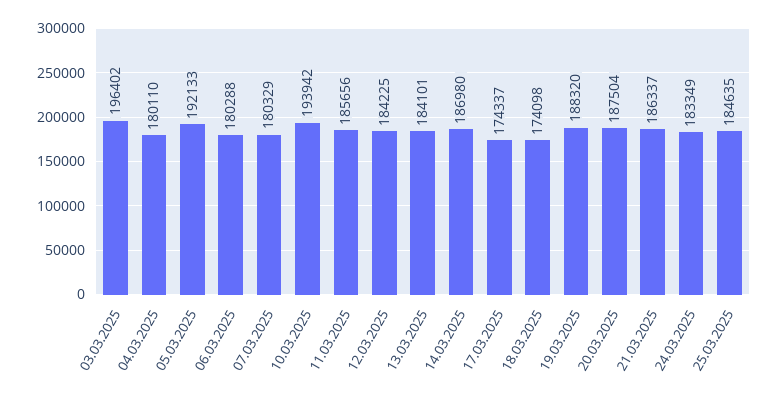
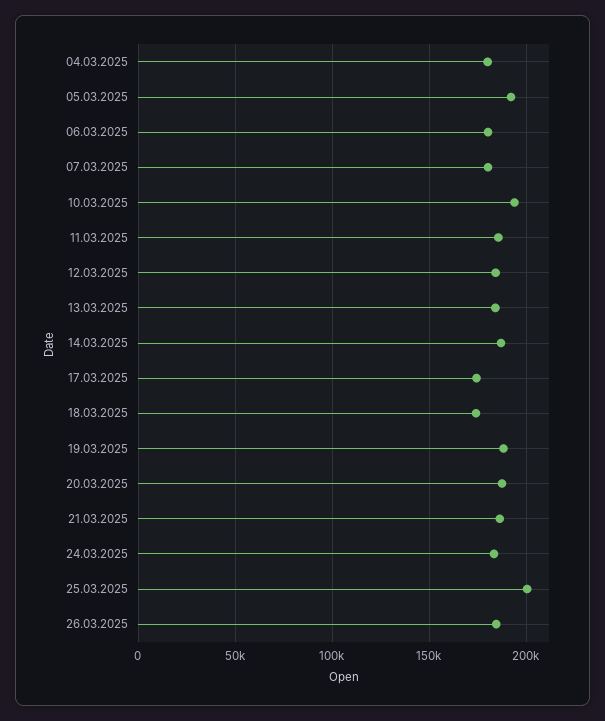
03.03.2025: 196402 -> none
25.03.2025: 184635 -> 200000
26.03.2025: none -> 185000

